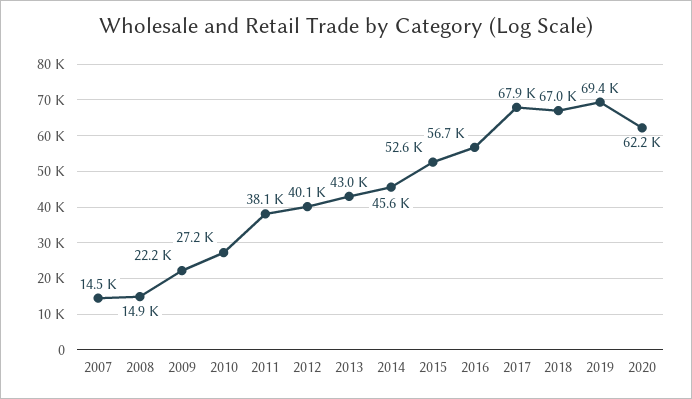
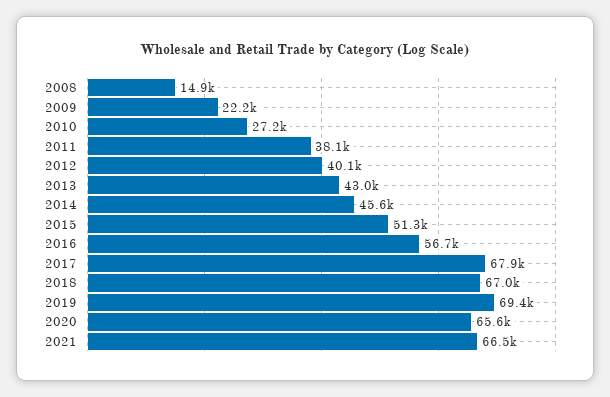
2007: 14500 -> none
2015: 52600 -> 51300
2020: 62200 -> 65600
2021: none -> 66500

